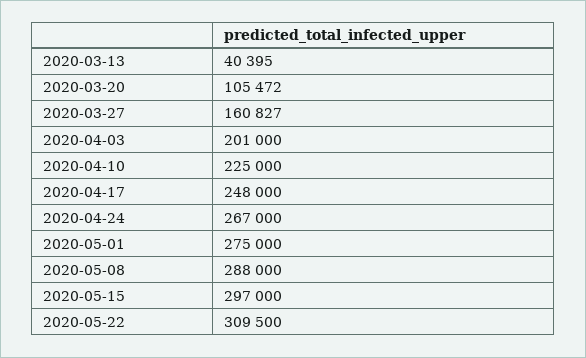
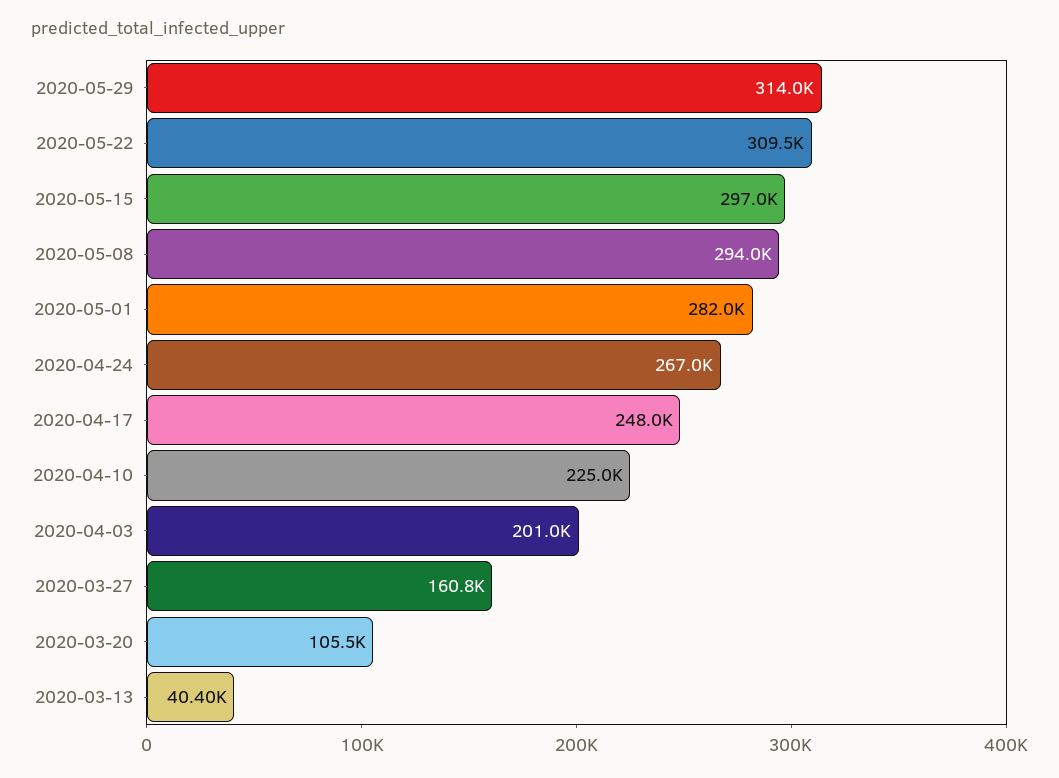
2020-05-01: 275000 -> 282000
2020-05-08: 288000 -> 294000
2020-05-29: none -> 314000

